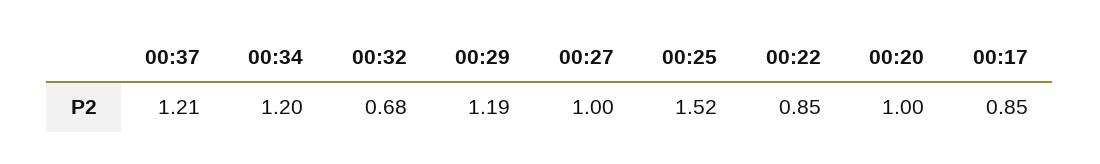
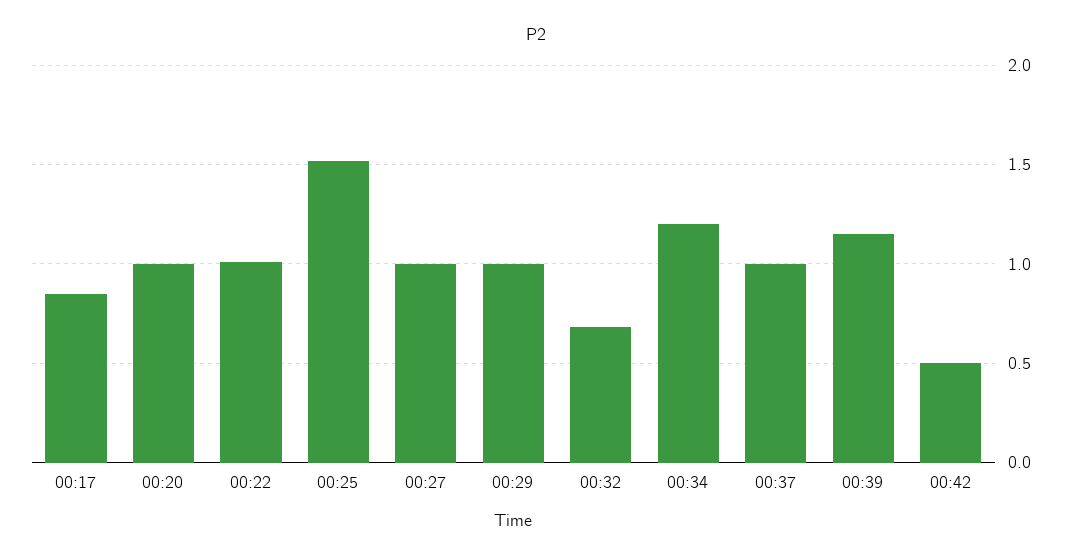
00:37: 1.21 -> 1
00:29: 1.19 -> 1
00:22: 0.85 -> 1
00:39: none -> 1.15
00:42: none -> 0.5

